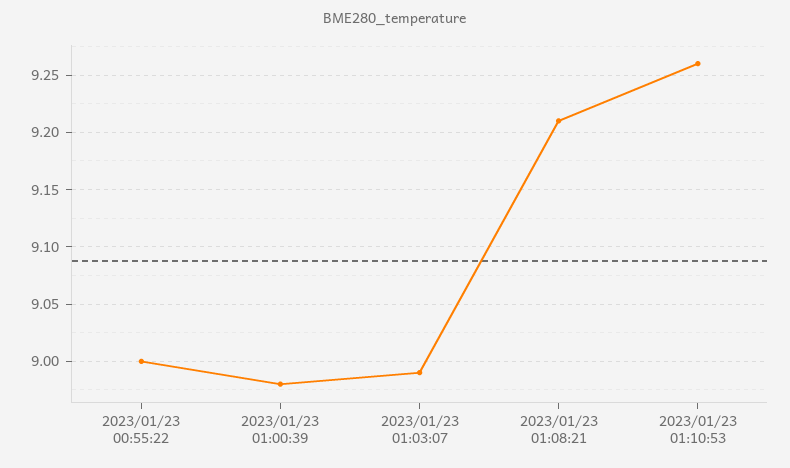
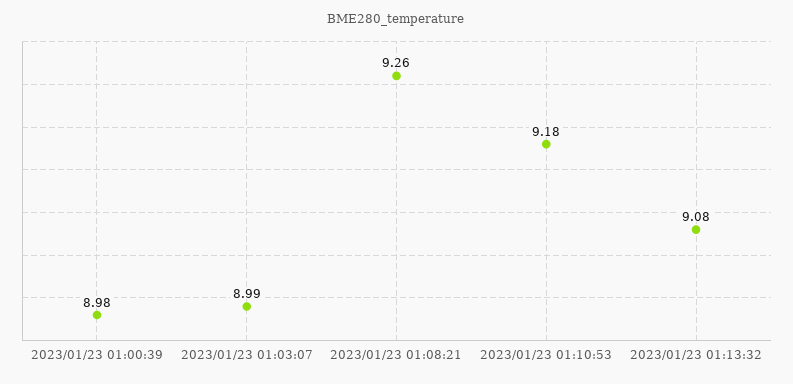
2023/01/23 00:55:22: 9 -> none
2023/01/23 01:08:21: 9.21 -> 9.26
2023/01/23 01:10:53: 9.26 -> 9.18
2023/01/23 01:13:32: none -> 9.08

